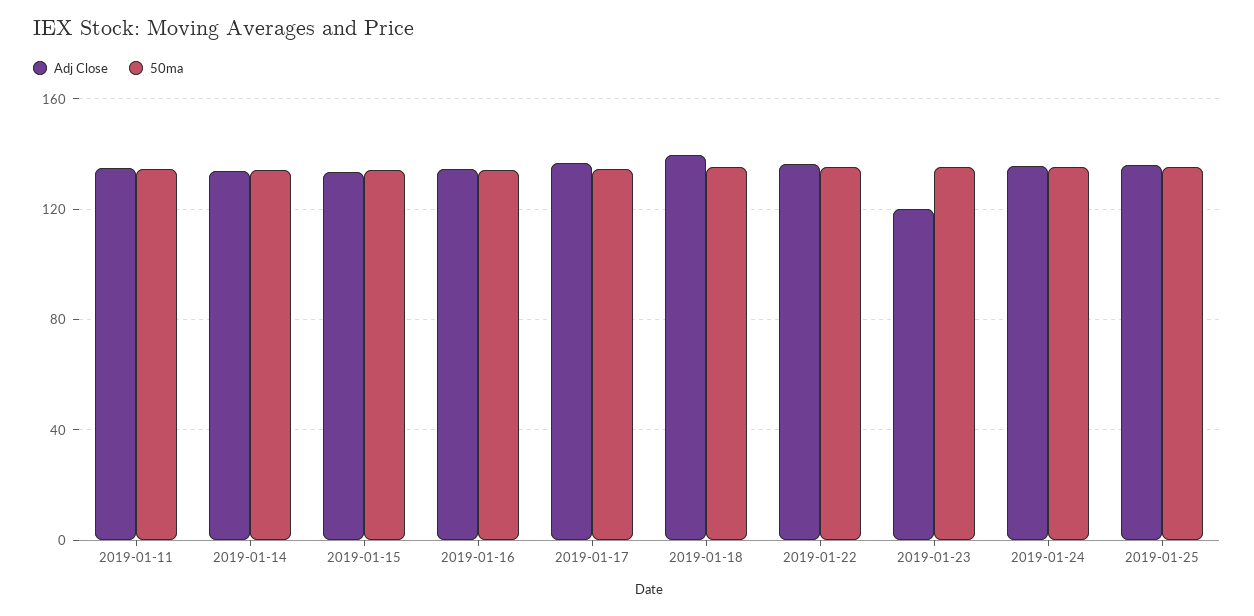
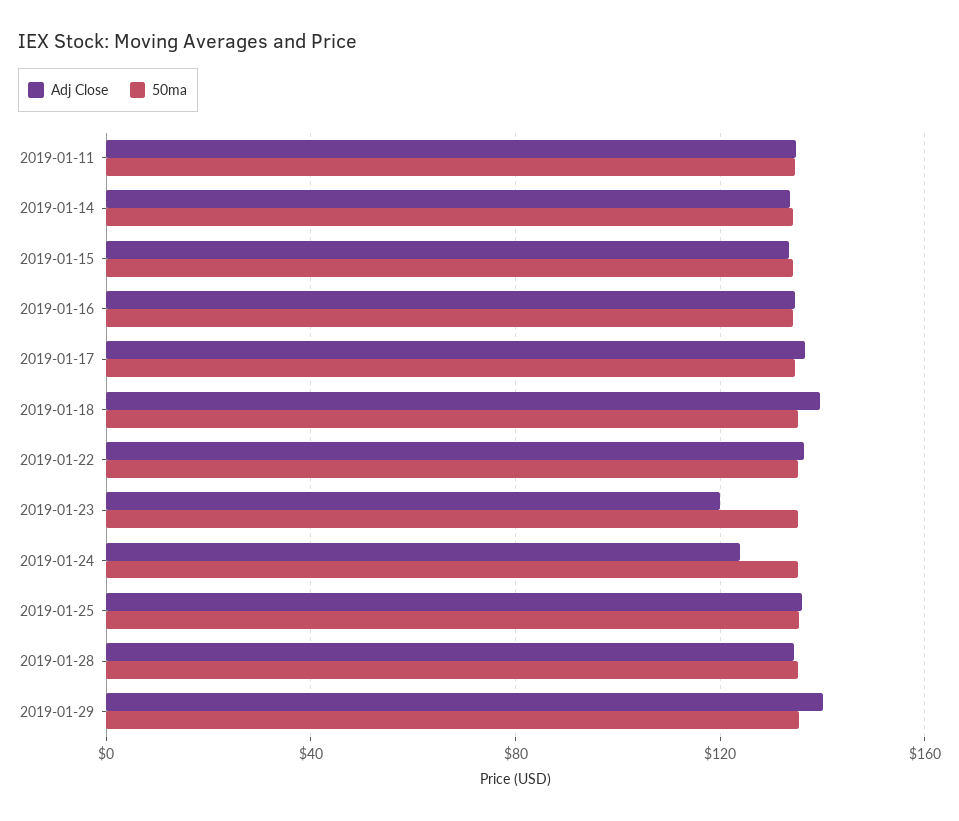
Adj Close, 2019-01-24: 135 -> 125
Adj Close, 2019-01-28: none -> 135
50ma, 2019-01-28: none -> 135
Adj Close, 2019-01-29: none -> 140
50ma, 2019-01-29: none -> 135

